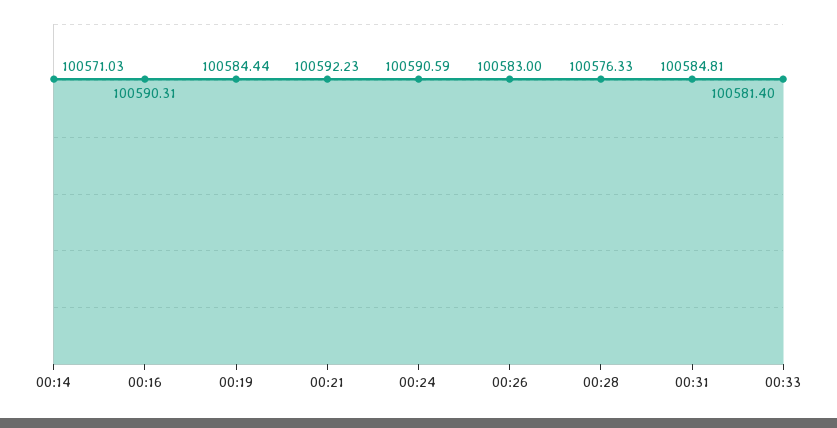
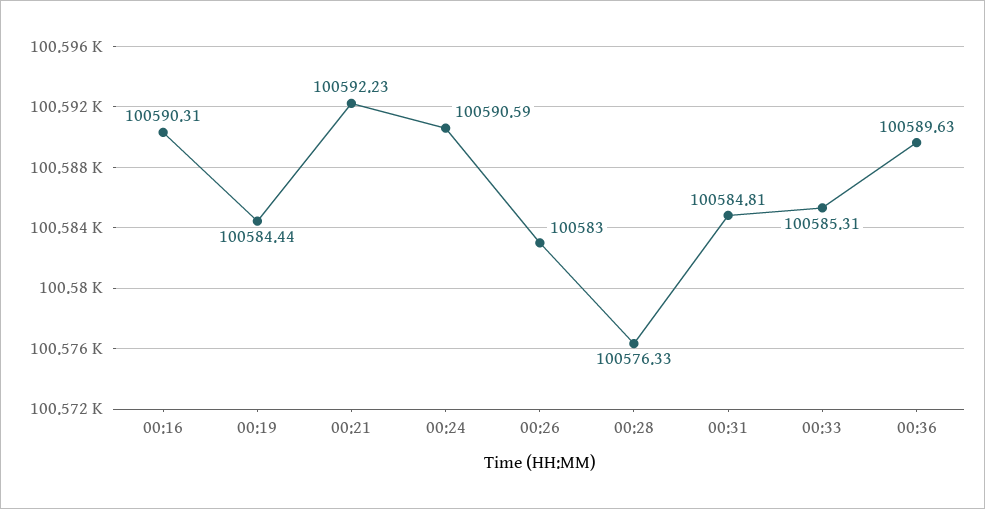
00:14: 100571.03 -> none
00:33: 100581.4 -> 100585.31
00:36: none -> 100589.63

